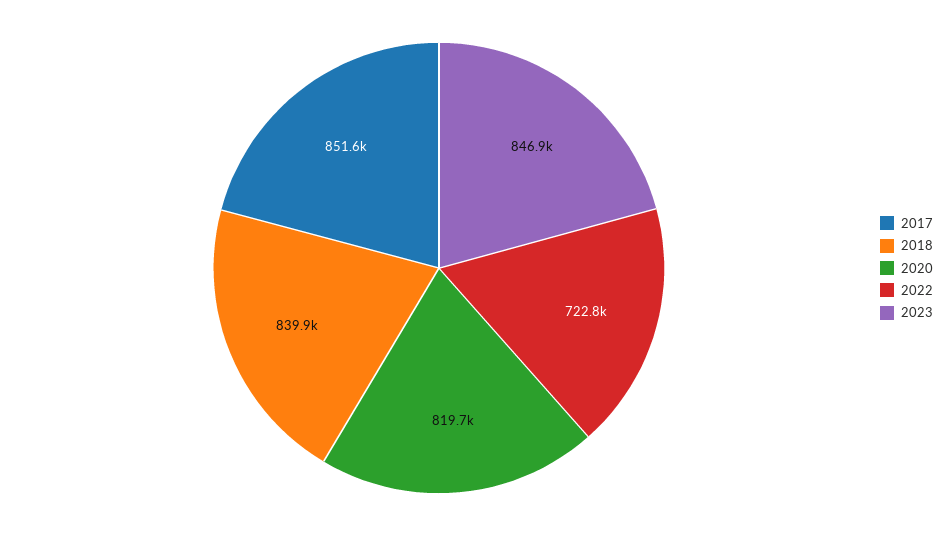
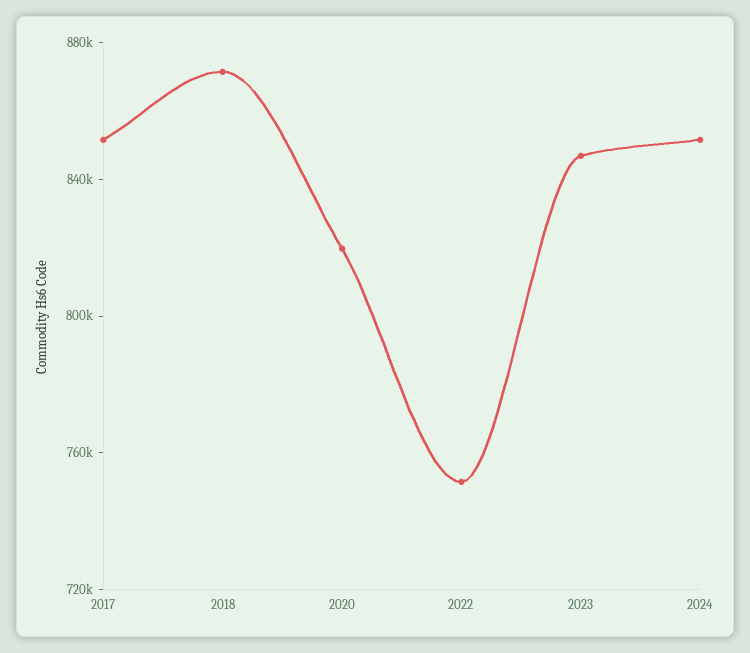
2018: 839900 -> 870000
2022: 722800 -> 750000
2024: none -> 850000

